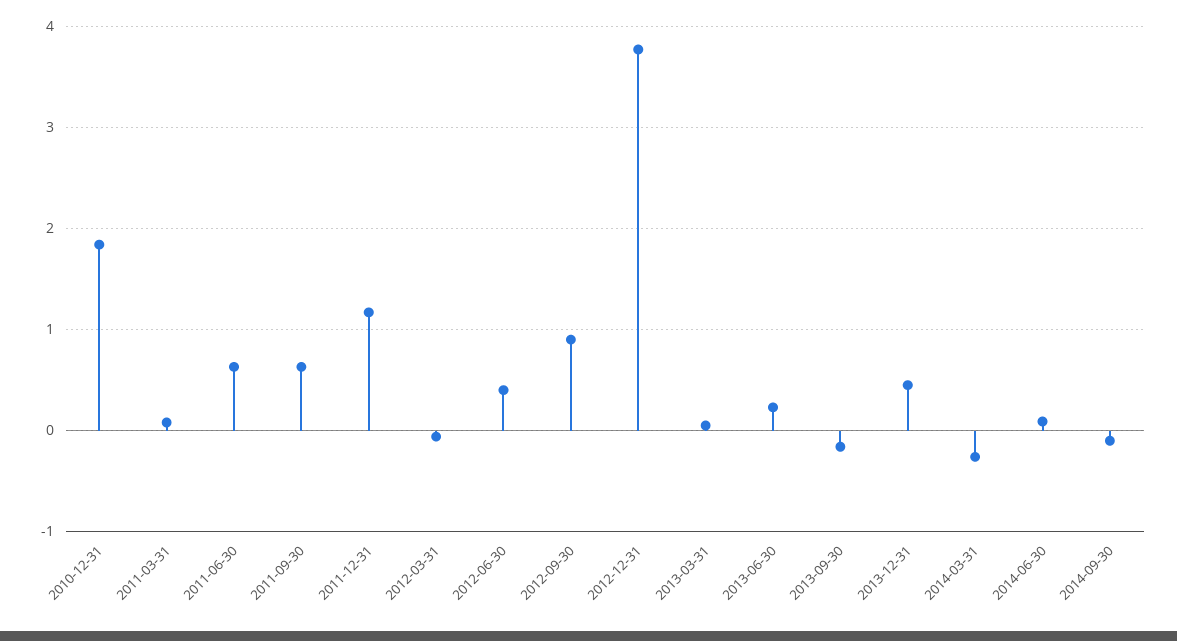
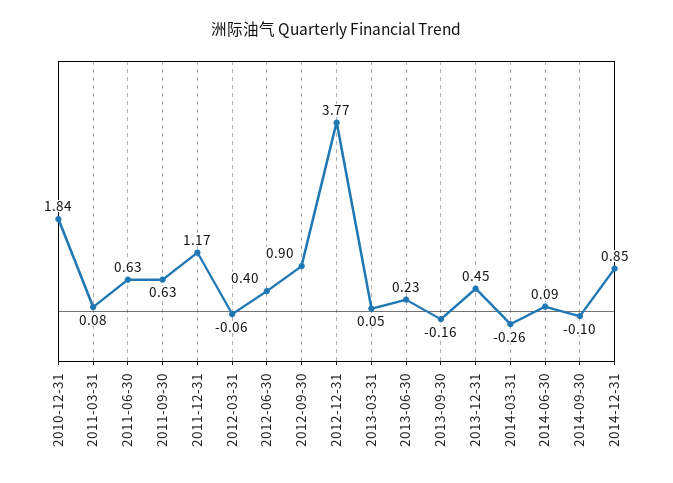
2014-12-31: none -> 0.85

